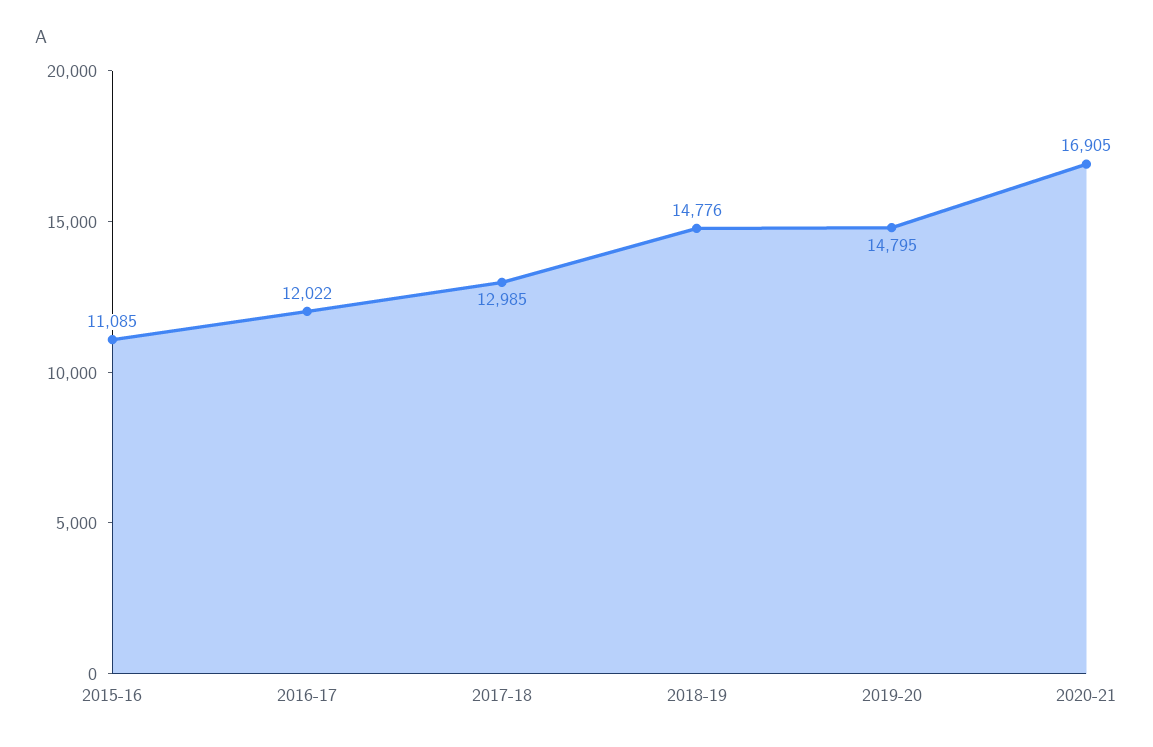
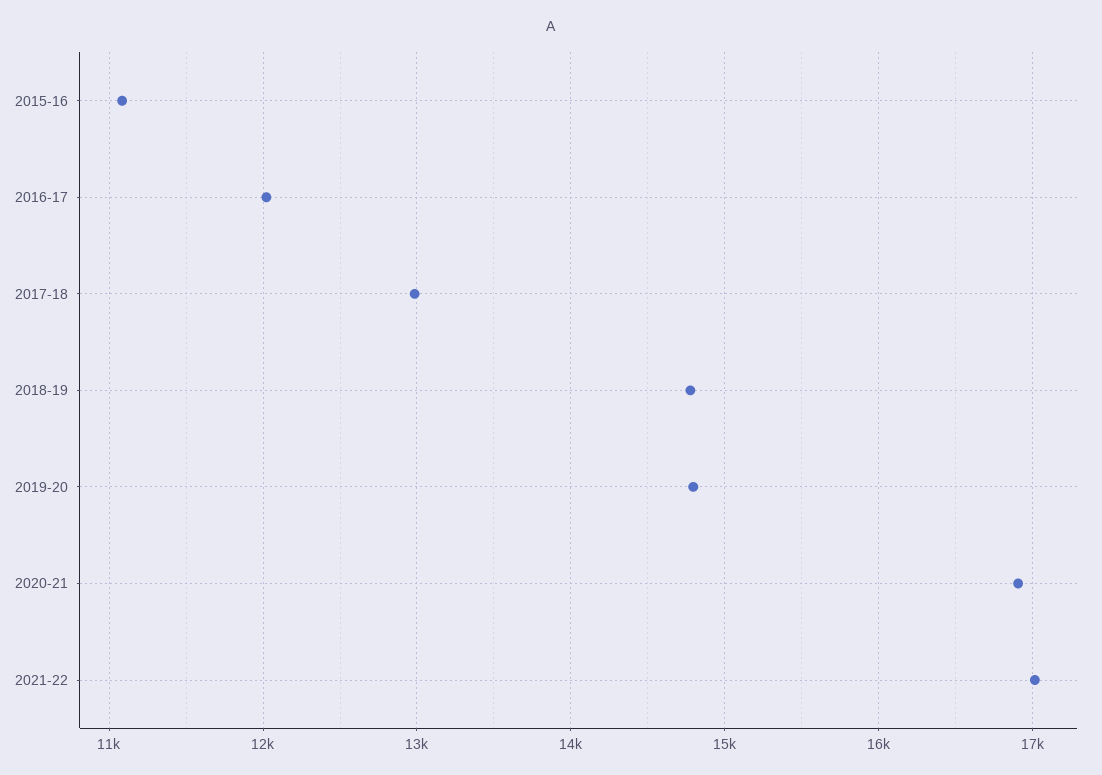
2021-22: none -> 17000

